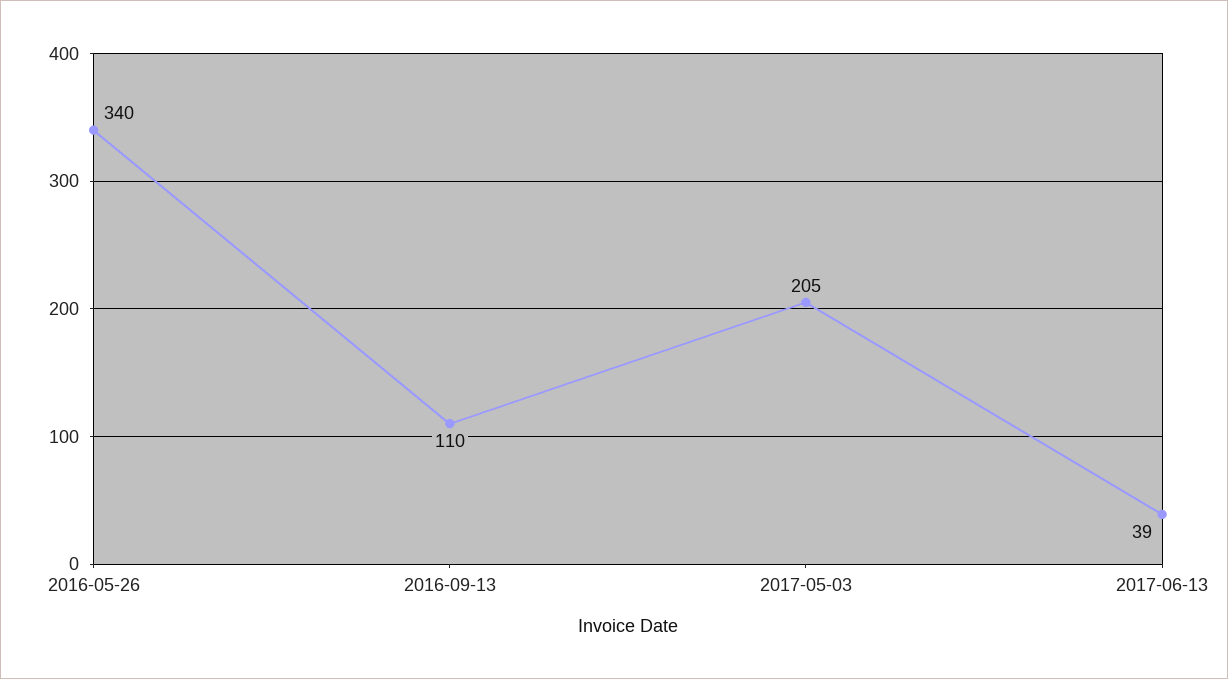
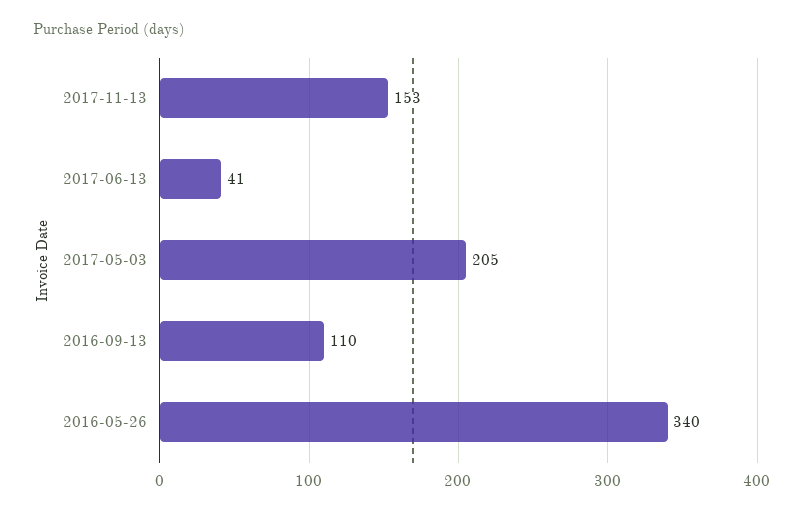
2017-06-13: 39 -> 41
2017-11-13: none -> 153

